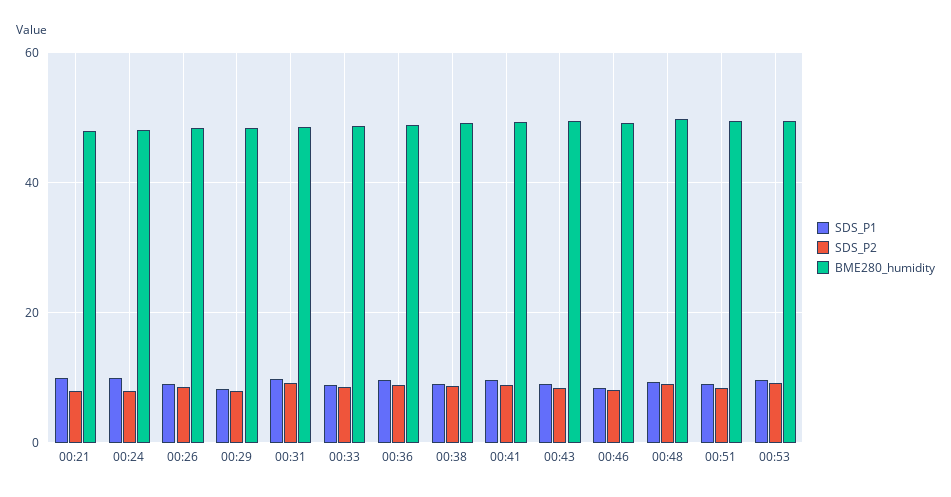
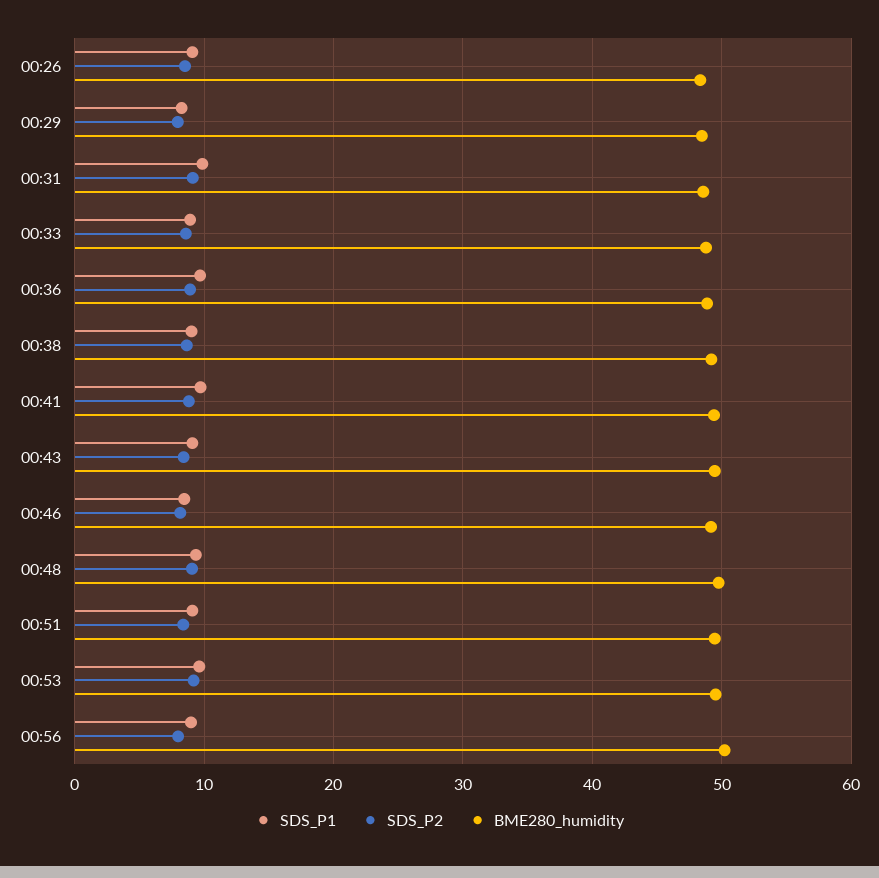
SDS_P1, 00:21: 10 -> none
SDS_P2, 00:21: 8 -> none
BME280_humidity, 00:21: 48 -> none
SDS_P1, 00:24: 10 -> none
SDS_P2, 00:24: 8 -> none
BME280_humidity, 00:24: 48 -> none
SDS_P1, 00:56: none -> 9
SDS_P2, 00:56: none -> 8
BME280_humidity, 00:56: none -> 50

